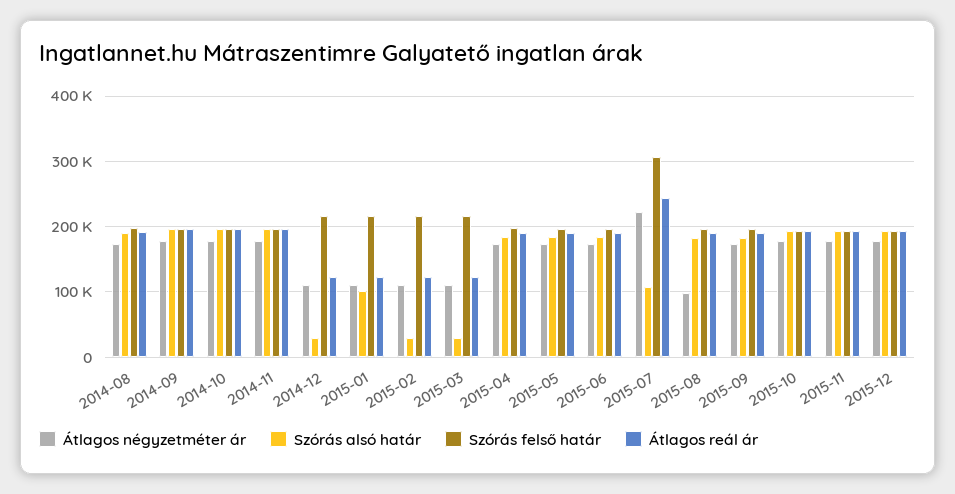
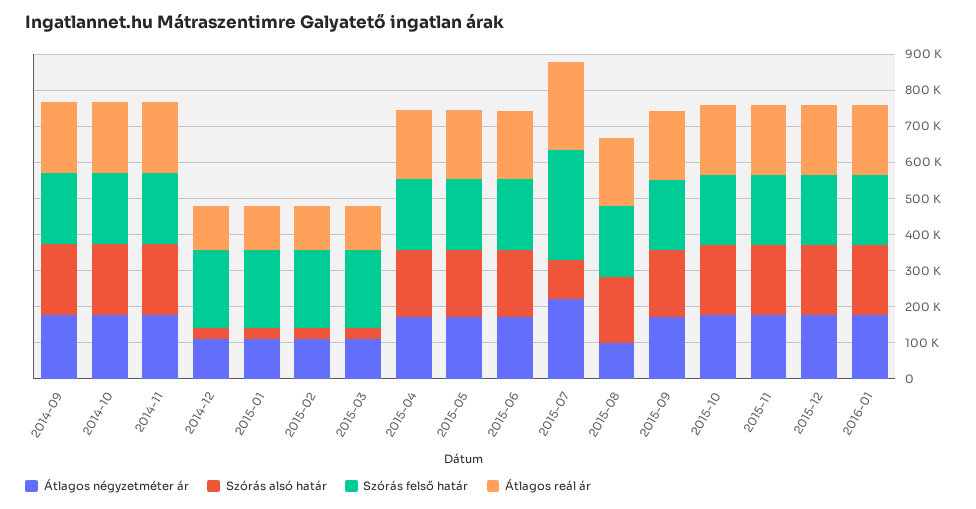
Átlagos négyzetméter ár, 2014-08: 170000 -> none
Szórás alsó határ, 2014-08: 190000 -> none
Szórás felső határ, 2014-08: 200000 -> none
Átlagos reál ár, 2014-08: 190000 -> none
Szórás alsó határ, 2015-01: 100000 -> 25000
Átlagos négyzetméter ár, 2016-01: none -> 175000
Szórás alsó határ, 2016-01: none -> 200000
Szórás felső határ, 2016-01: none -> 200000
Átlagos reál ár, 2016-01: none -> 200000

